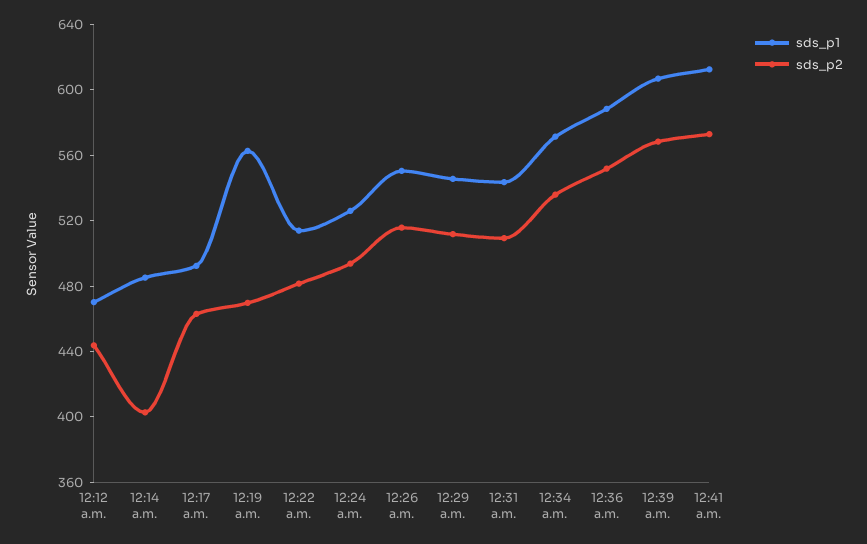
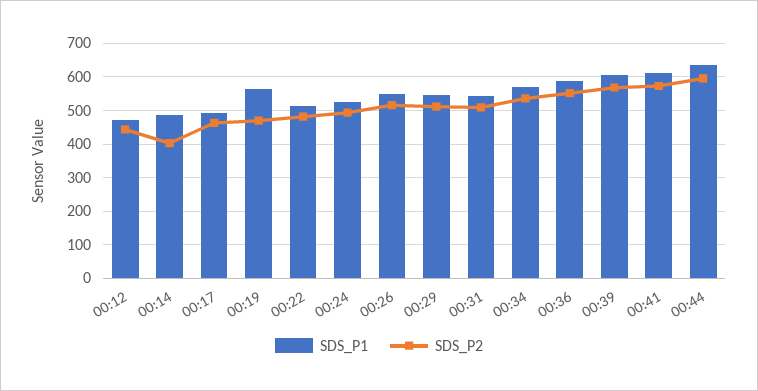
sds_p1, 00:44: none -> 640
sds_p2, 00:44: none -> 600

